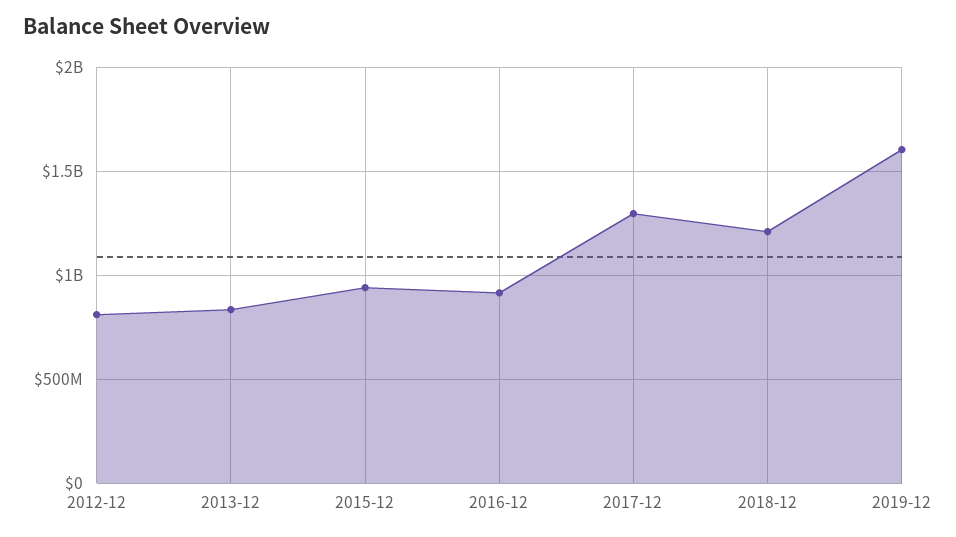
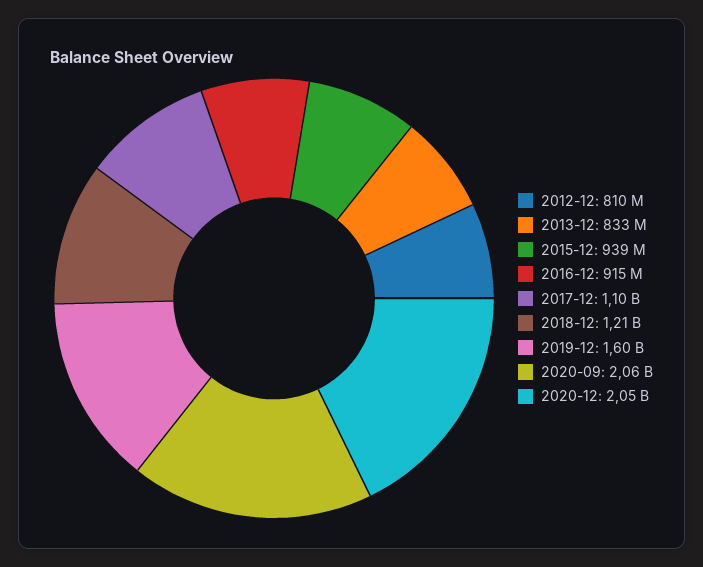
2017-12: 1300000000 -> 1100000000
2020-09: none -> 2060000000
2020-12: none -> 2050000000

